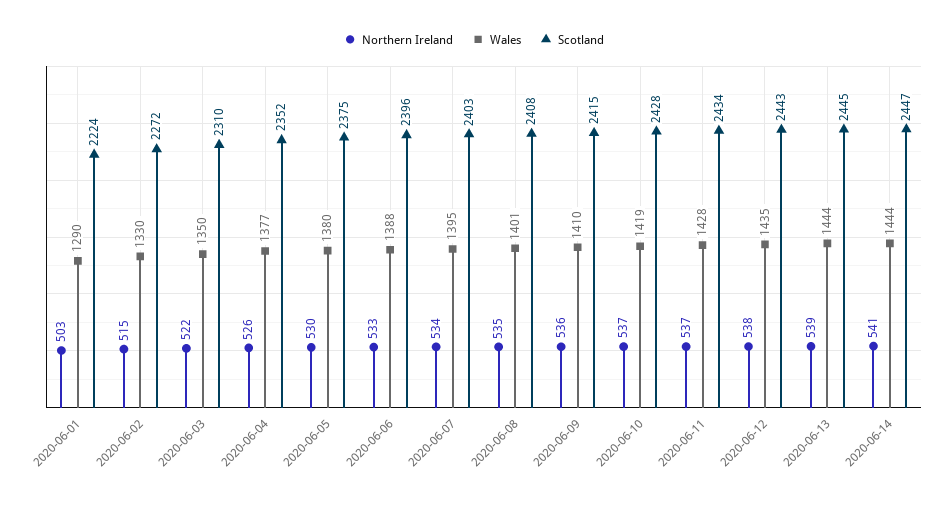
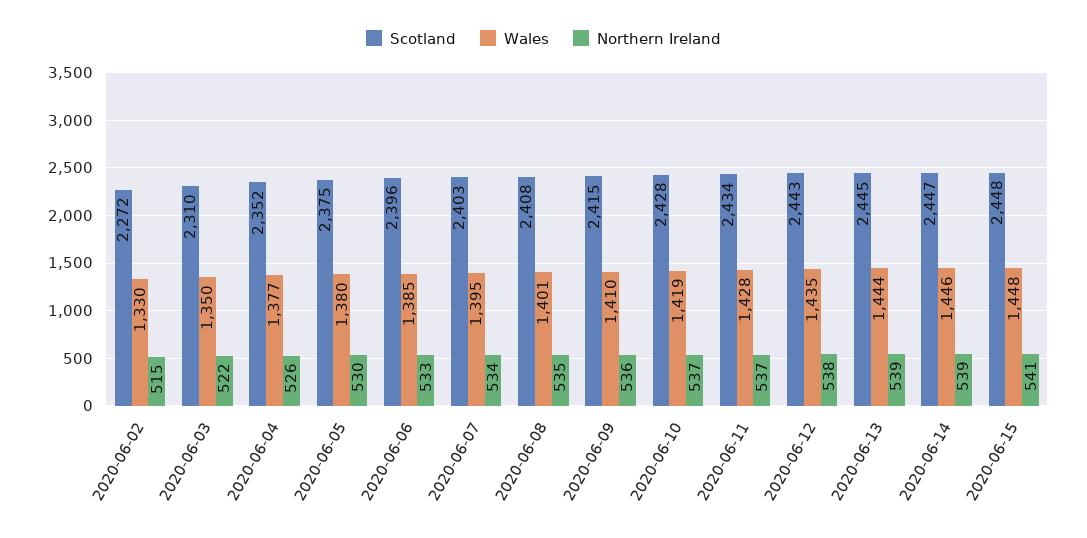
Northern Ireland, 2020-06-01: 503 -> none
Wales, 2020-06-01: 1290 -> none
Scotland, 2020-06-01: 2224 -> none
Wales, 2020-06-06: 1388 -> 1385
Northern Ireland, 2020-06-14: 541 -> 539
Wales, 2020-06-14: 1444 -> 1446
Scotland, 2020-06-15: none -> 2448
Wales, 2020-06-15: none -> 1448
Northern Ireland, 2020-06-15: none -> 541

